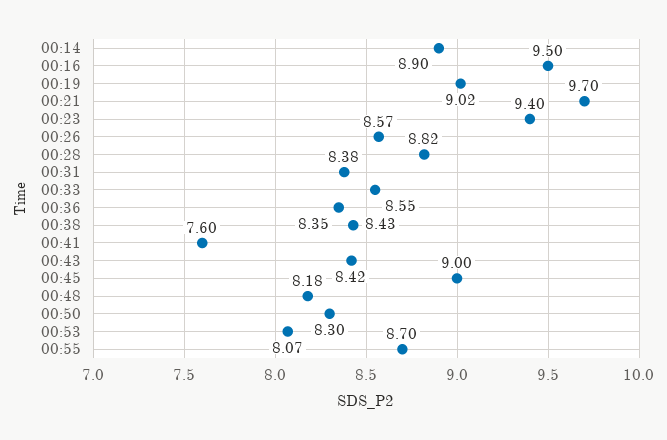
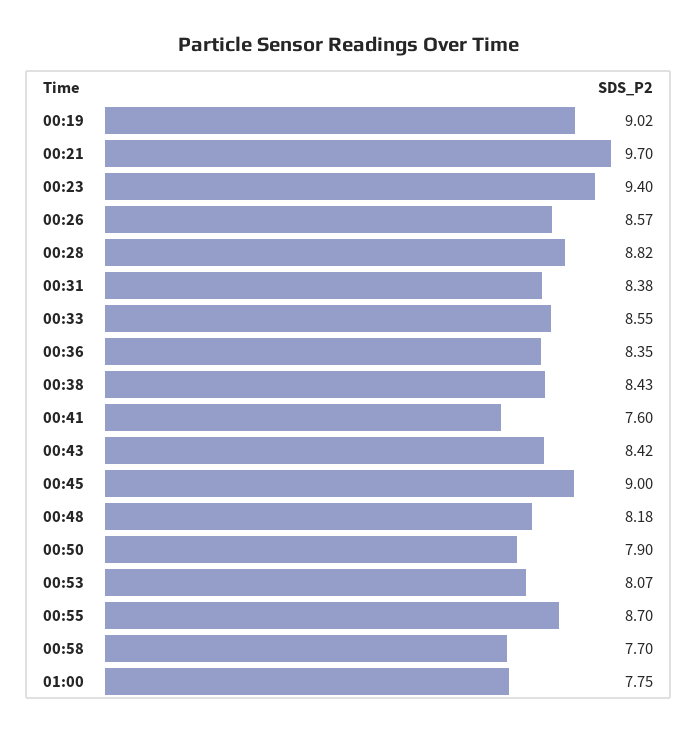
00:14: 8.9 -> none
00:16: 9.5 -> none
00:50: 8.3 -> 7.9
00:58: none -> 7.7
01:00: none -> 7.75

